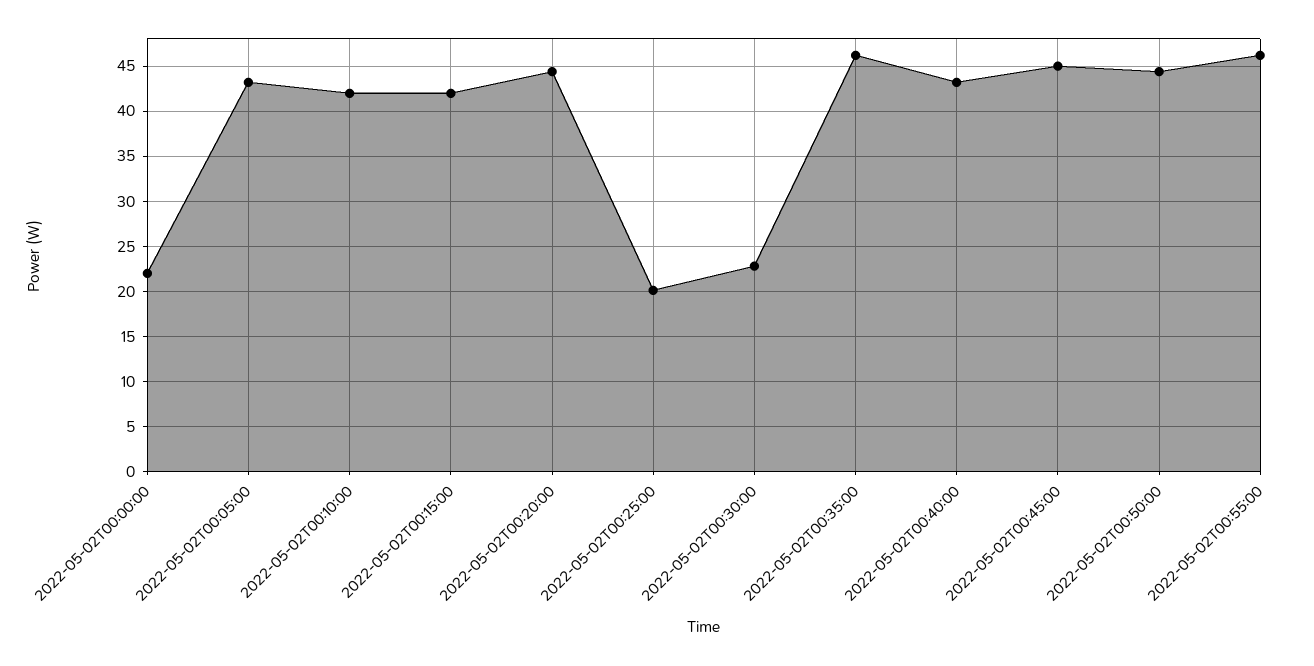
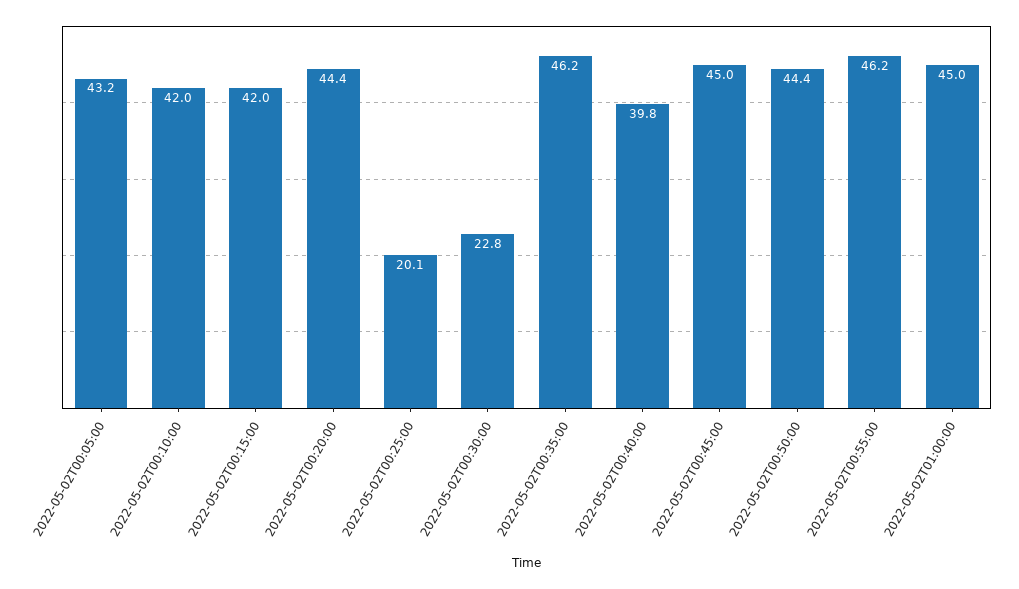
2022-05-02T00:00:00: 22 -> none
2022-05-02T00:40:00: 43 -> 39.8
2022-05-02T01:00:00: none -> 45

